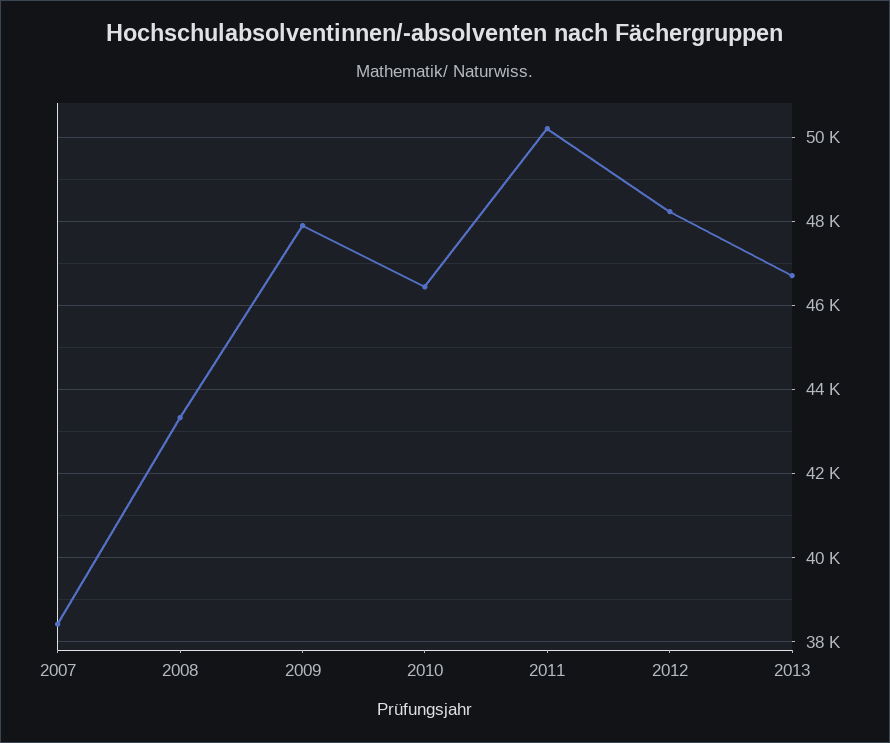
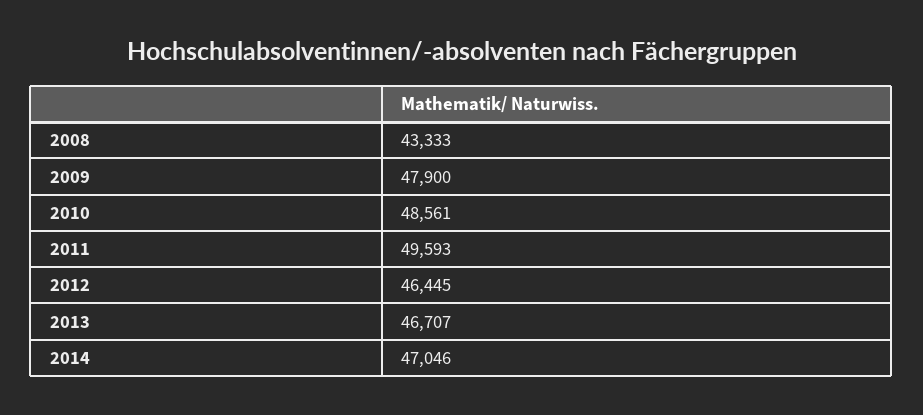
2007: 38400 -> none
2010: 46400 -> 48561
2011: 50200 -> 49593
2012: 48200 -> 46445
2014: none -> 47046

